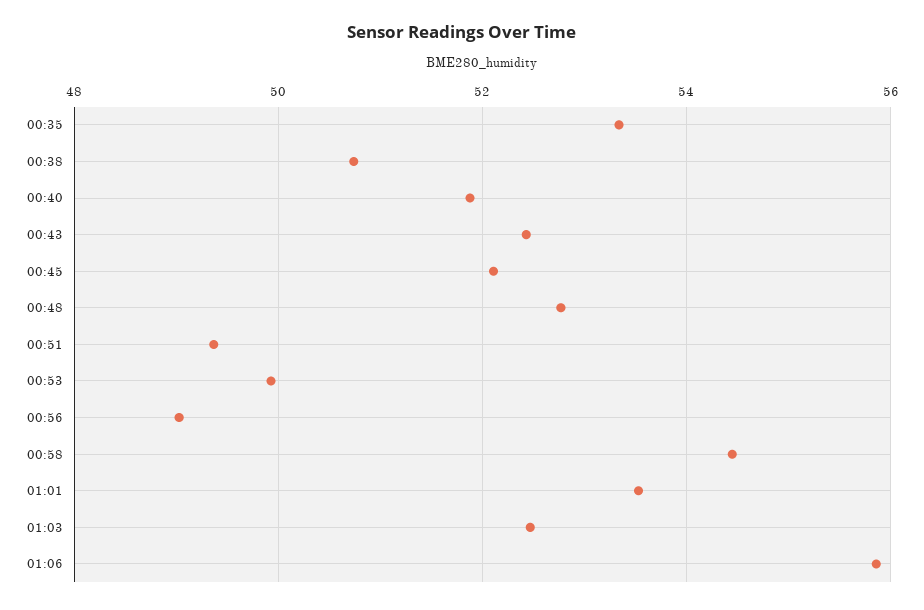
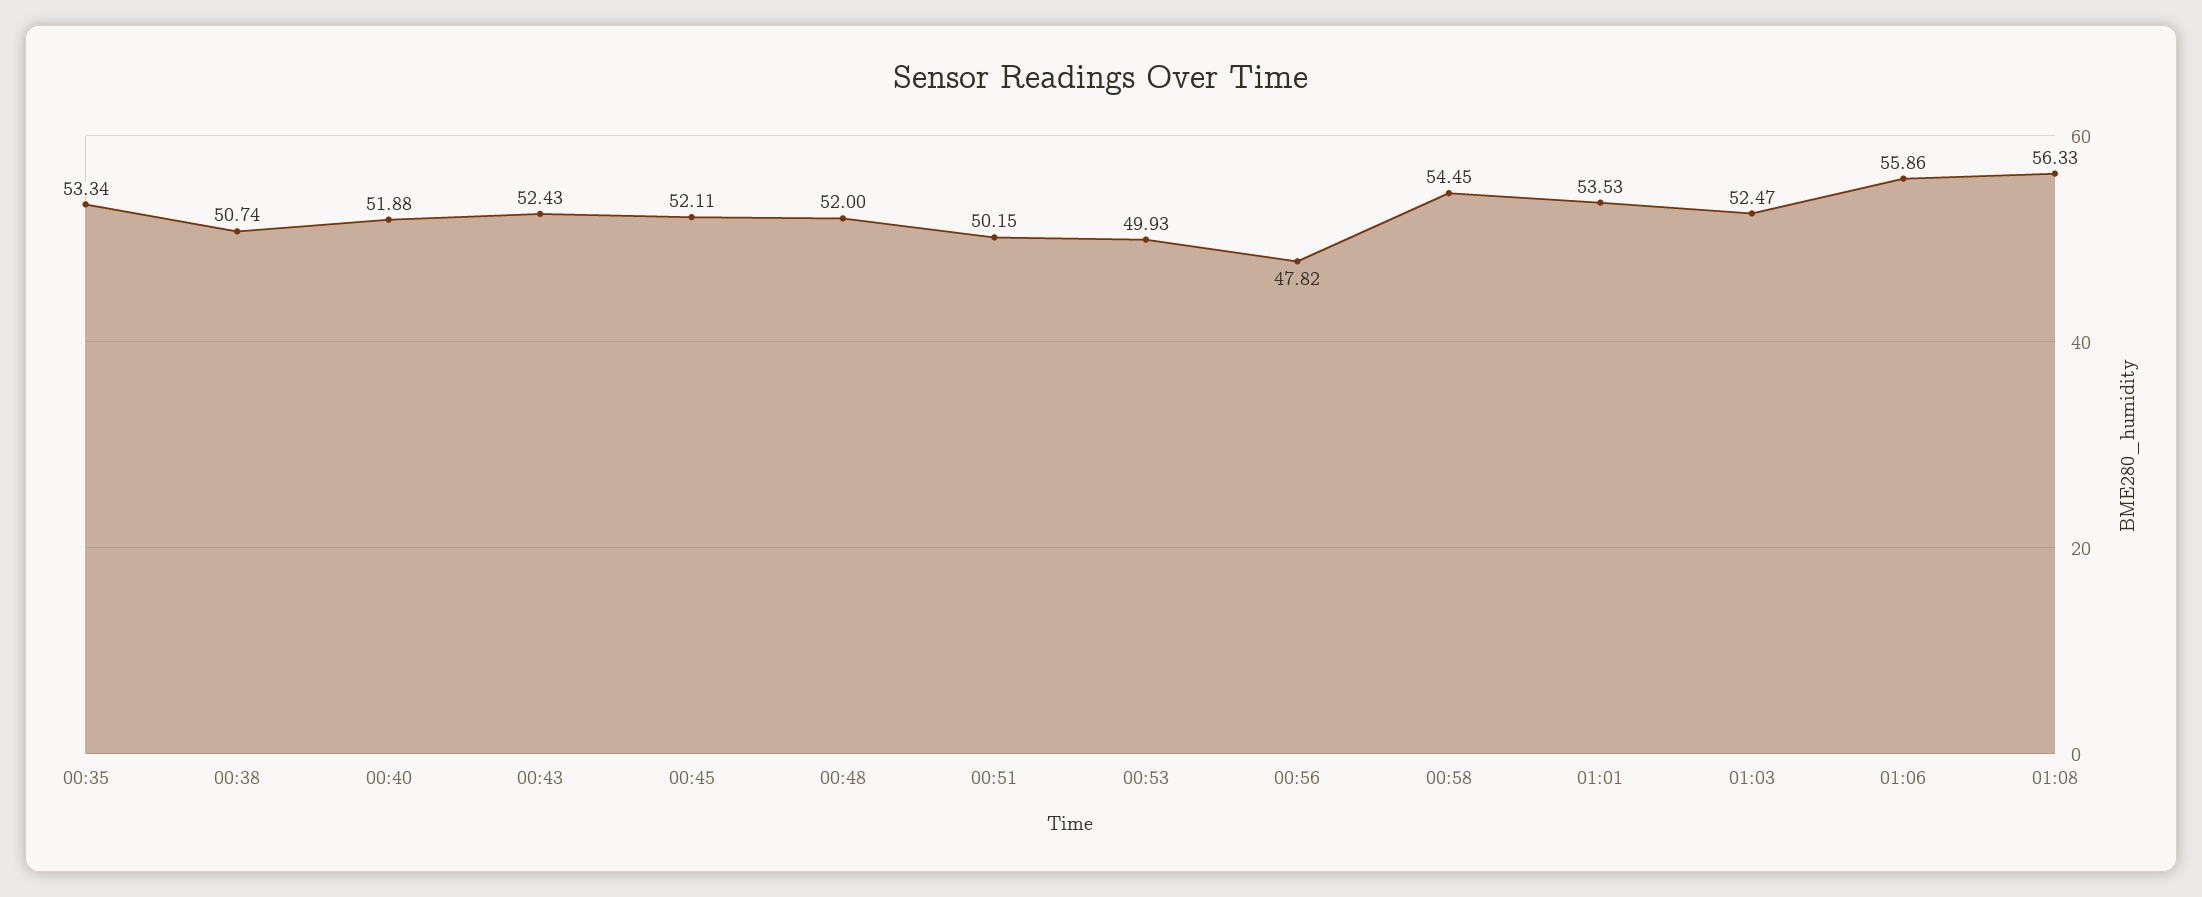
00:48: 52.8 -> 52
00:51: 49.4 -> 50.15
00:56: 49 -> 47.82
01:08: none -> 56.33

